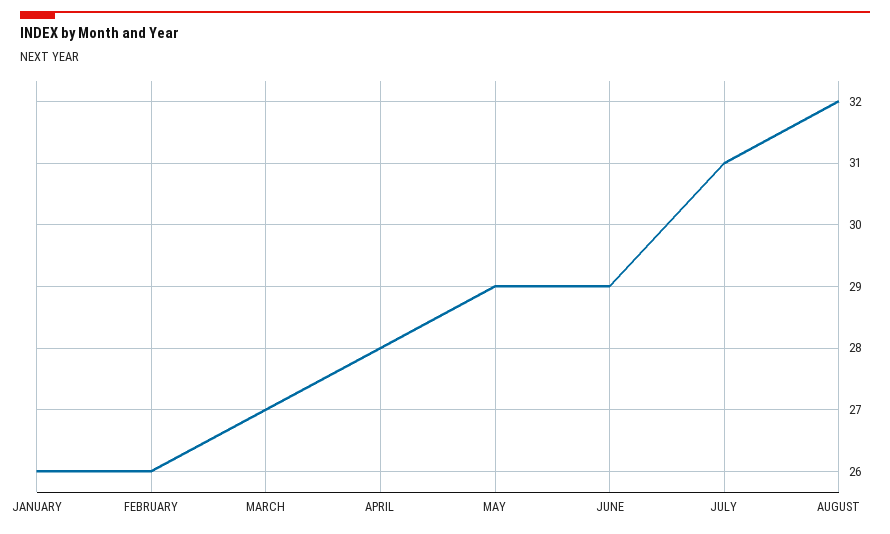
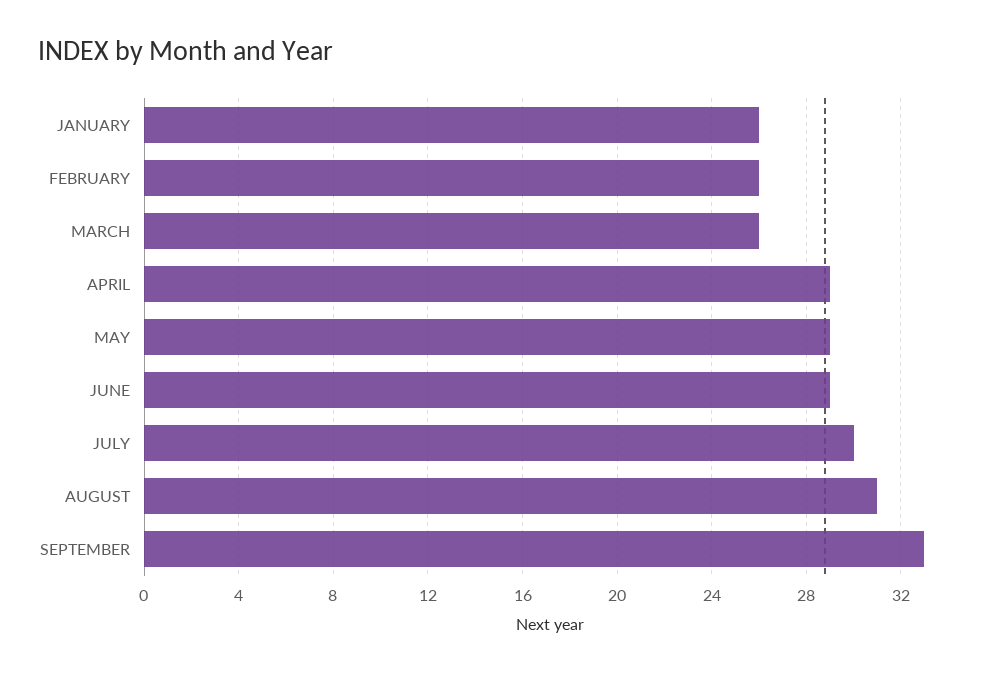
MARCH: 27 -> 26
APRIL: 28 -> 29
JULY: 31 -> 30
AUGUST: 32 -> 31
SEPTEMBER: none -> 33

